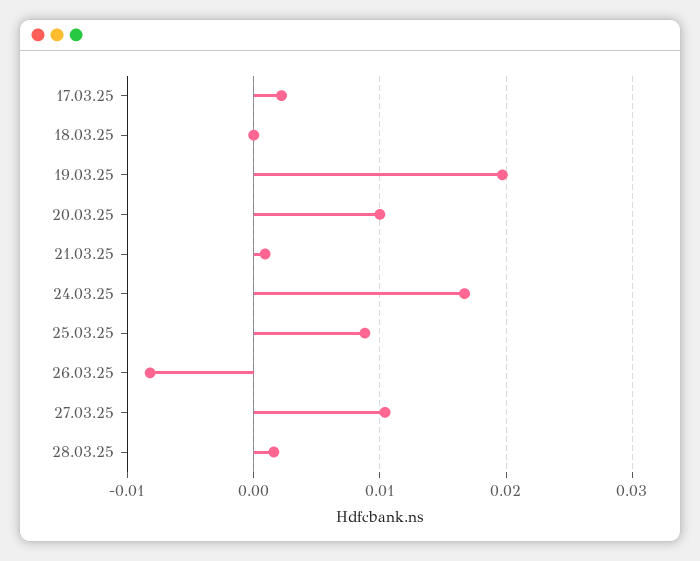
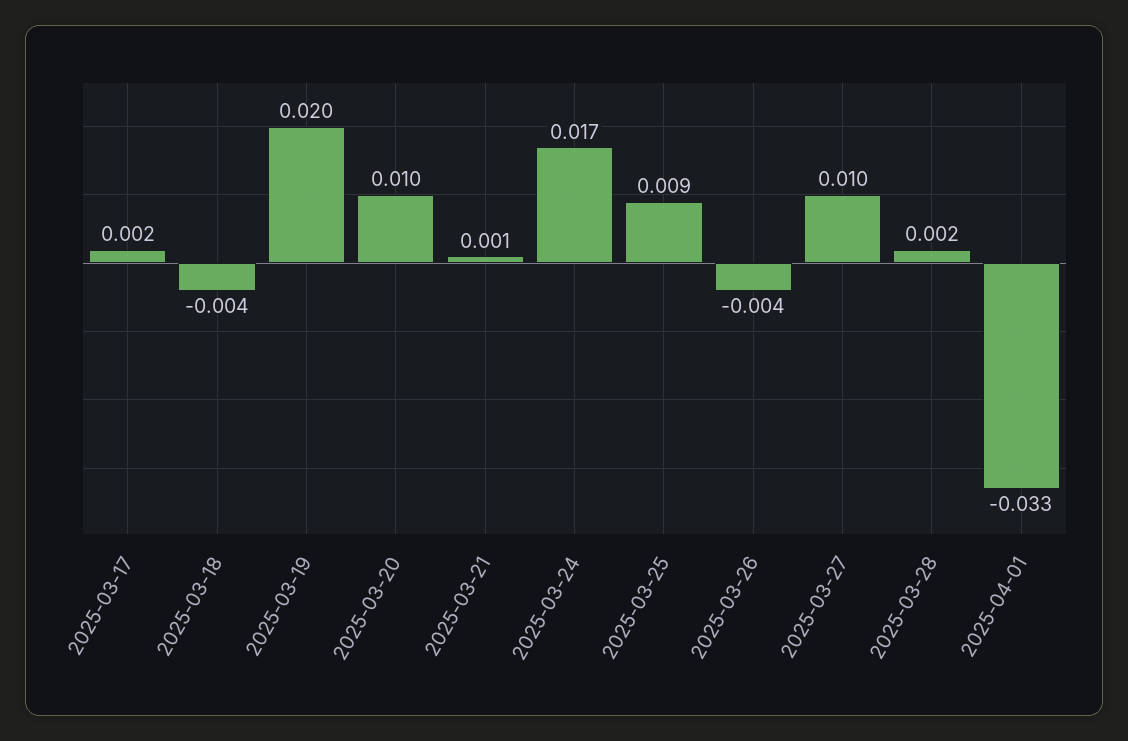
18.03.25: 0 -> -0.004
26.03.25: -0.008 -> -0.004
2025-04-01: none -> -0.033

